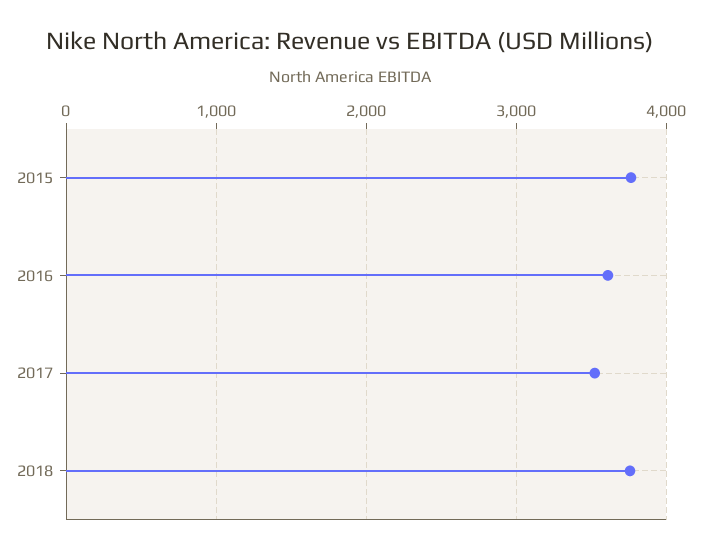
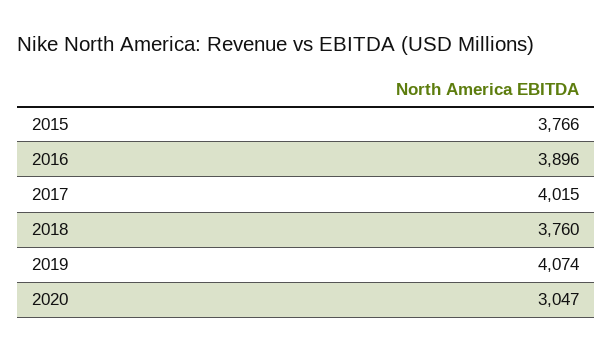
2016: 3600 -> 3896
2017: 3500 -> 4015
2019: none -> 4074
2020: none -> 3047

